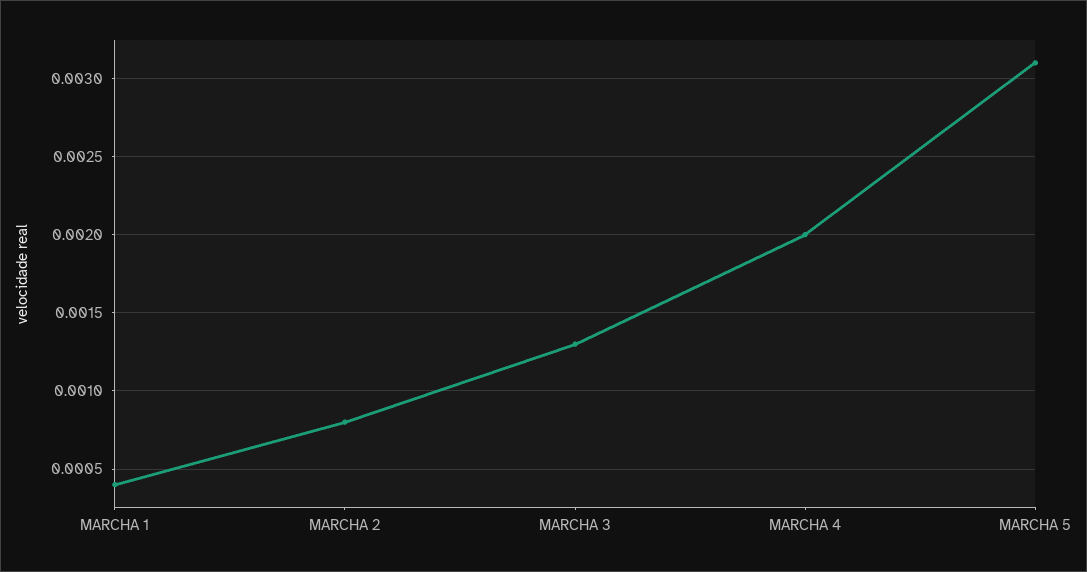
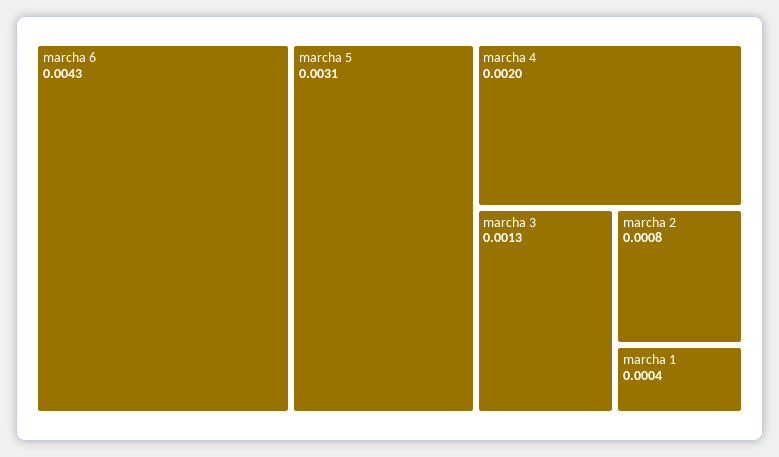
marcha 6: none -> 0.0043

